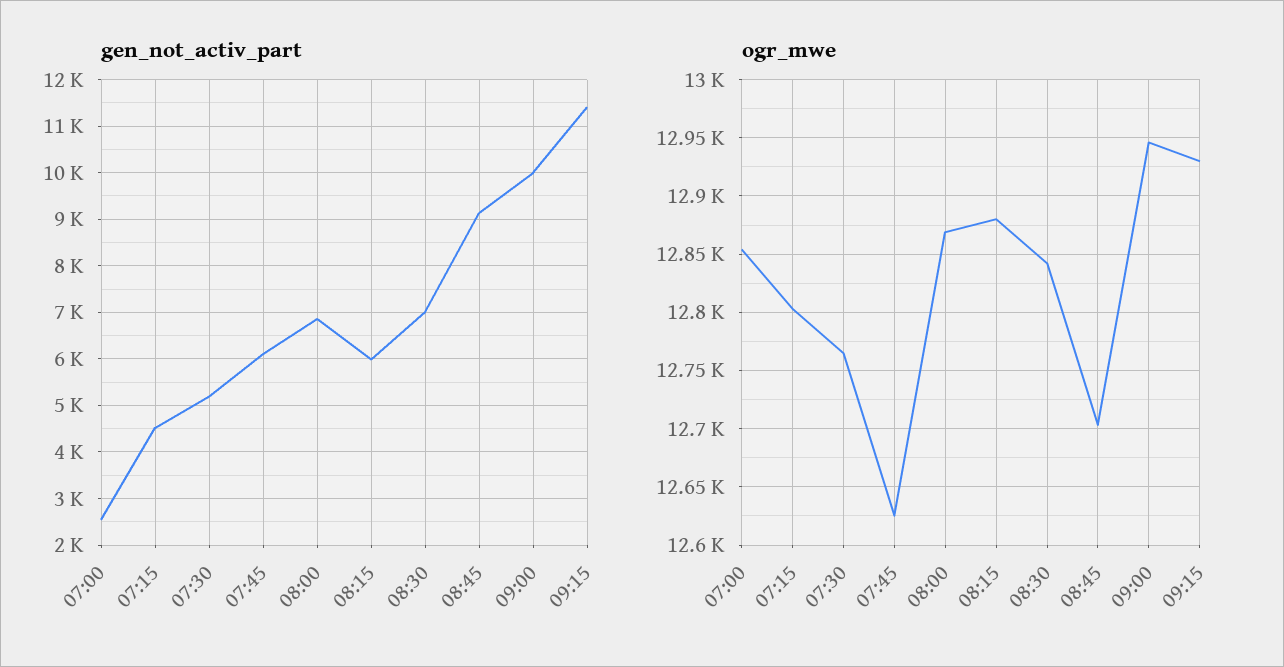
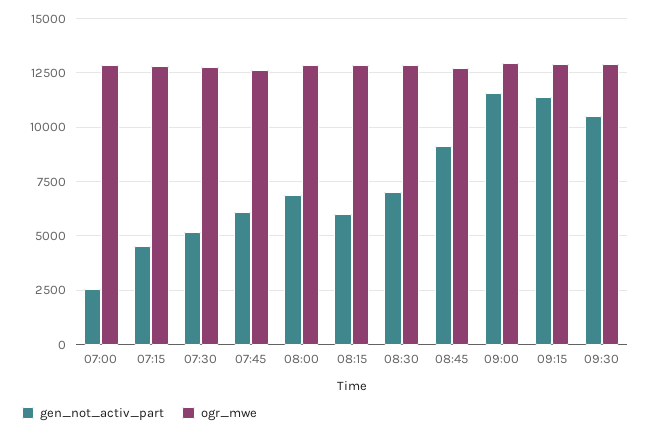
gen_not_activ_part, 09:00: 10000 -> 11500
gen_not_activ_part, 09:30: none -> 10500
ogr_mwe, 09:30: none -> 13000

